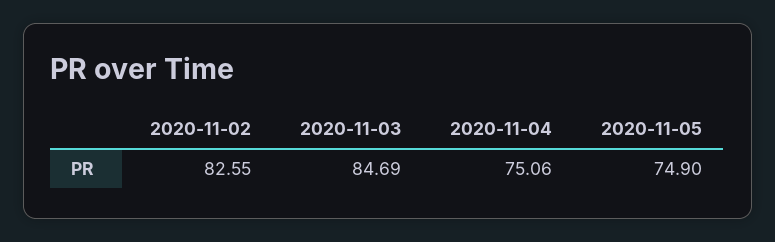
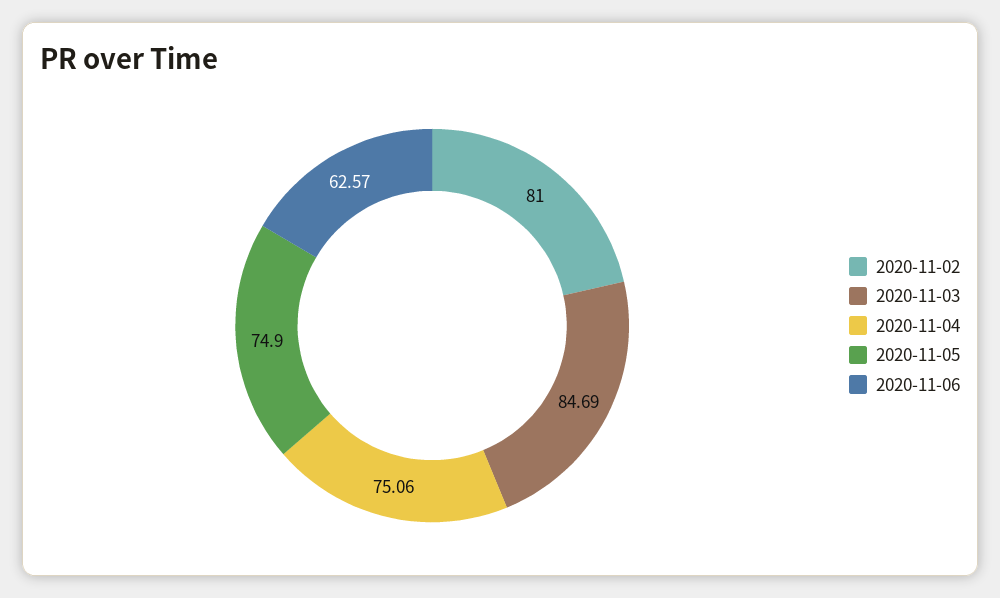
2020-11-02: 82.55 -> 81
2020-11-06: none -> 62.57

